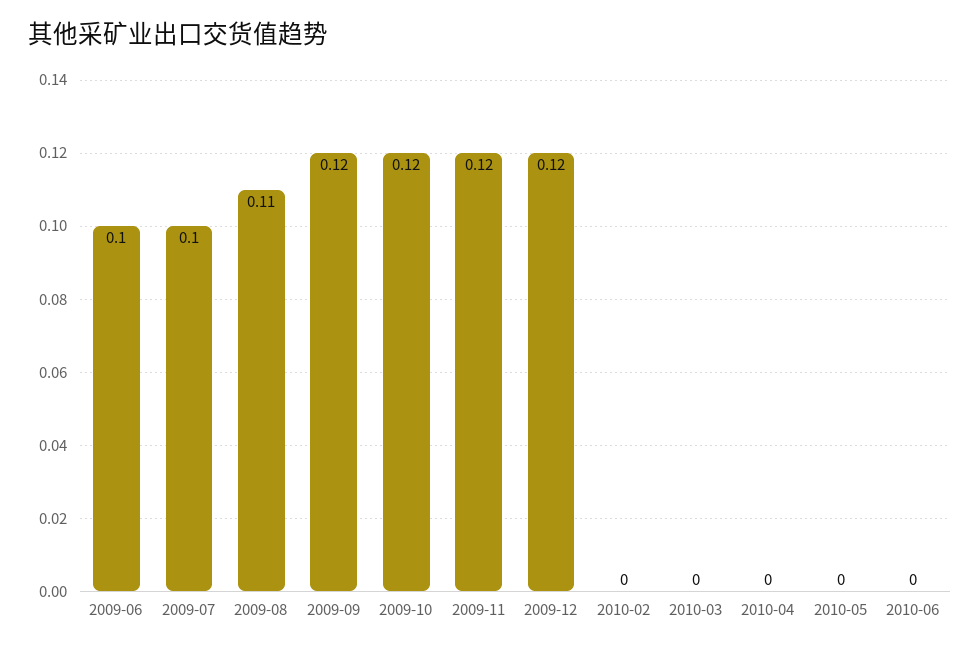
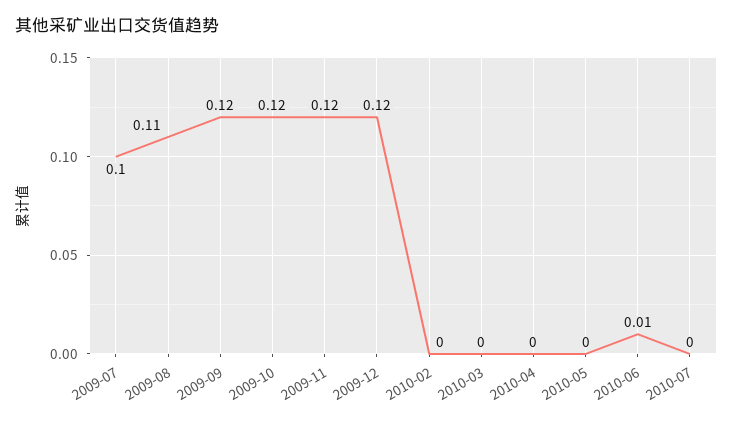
2009-06: 0.1 -> none
2010-06: 0 -> 0.01
2010-07: none -> 0

